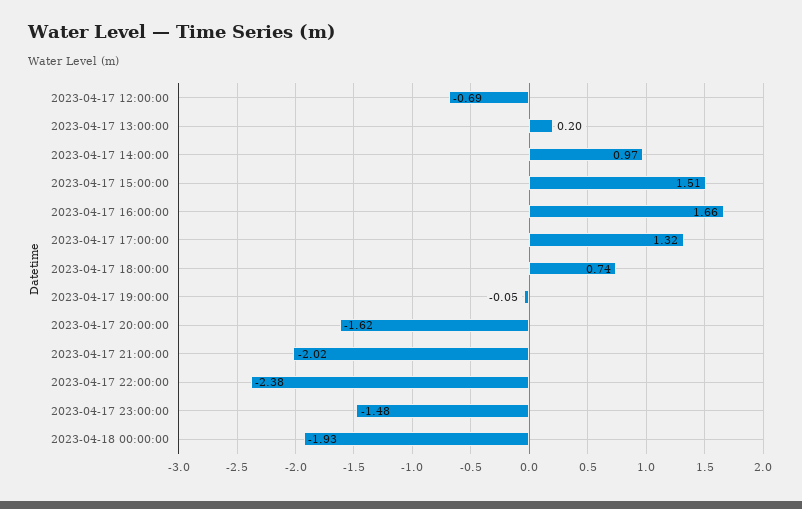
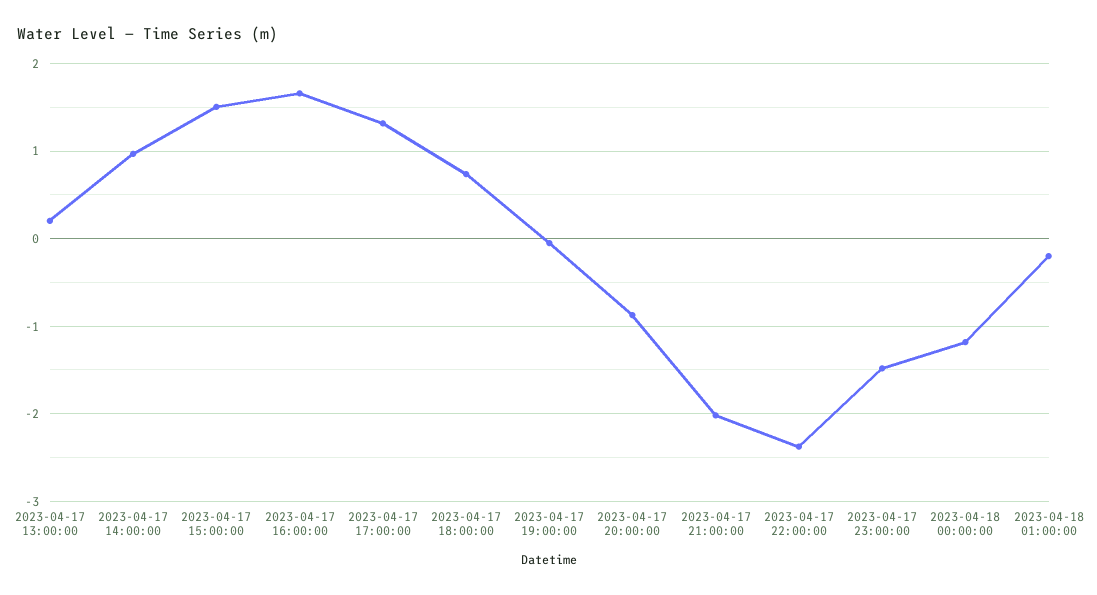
2023-04-17 12:00:00: -0.69 -> none
2023-04-17 20:00:00: -1.62 -> -0.9
2023-04-18 00:00:00: -1.93 -> -1.2
2023-04-18 01:00:00: none -> -0.2

